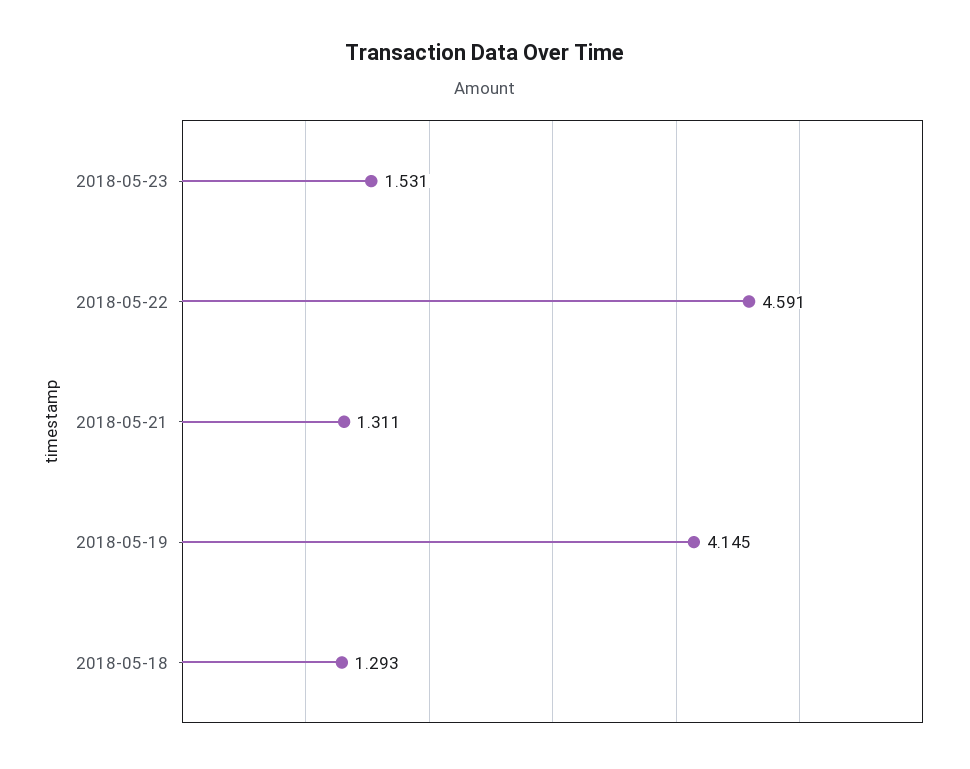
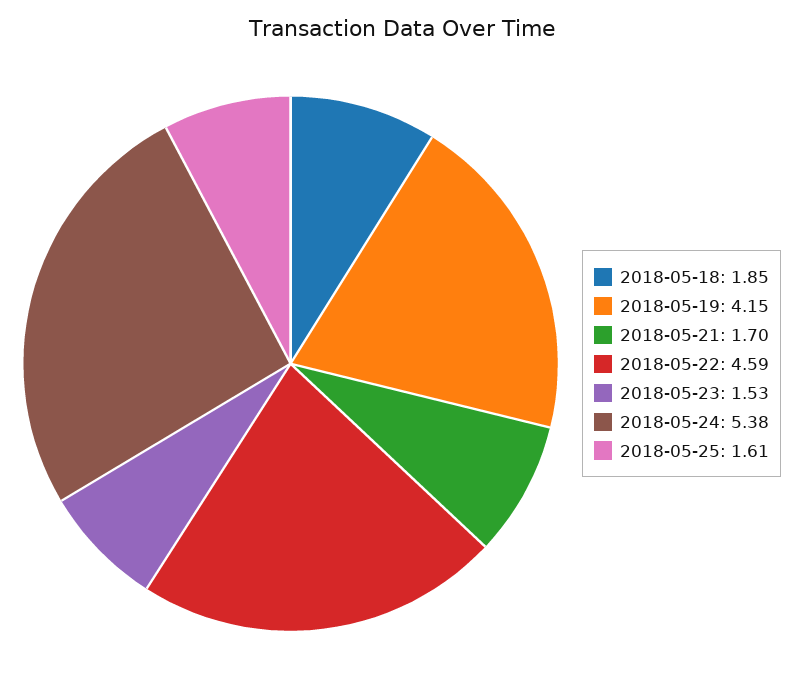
2018-05-21: 1.311 -> 1.7
2018-05-18: 1.293 -> 1.85
2018-05-24: none -> 5.38
2018-05-25: none -> 1.61

